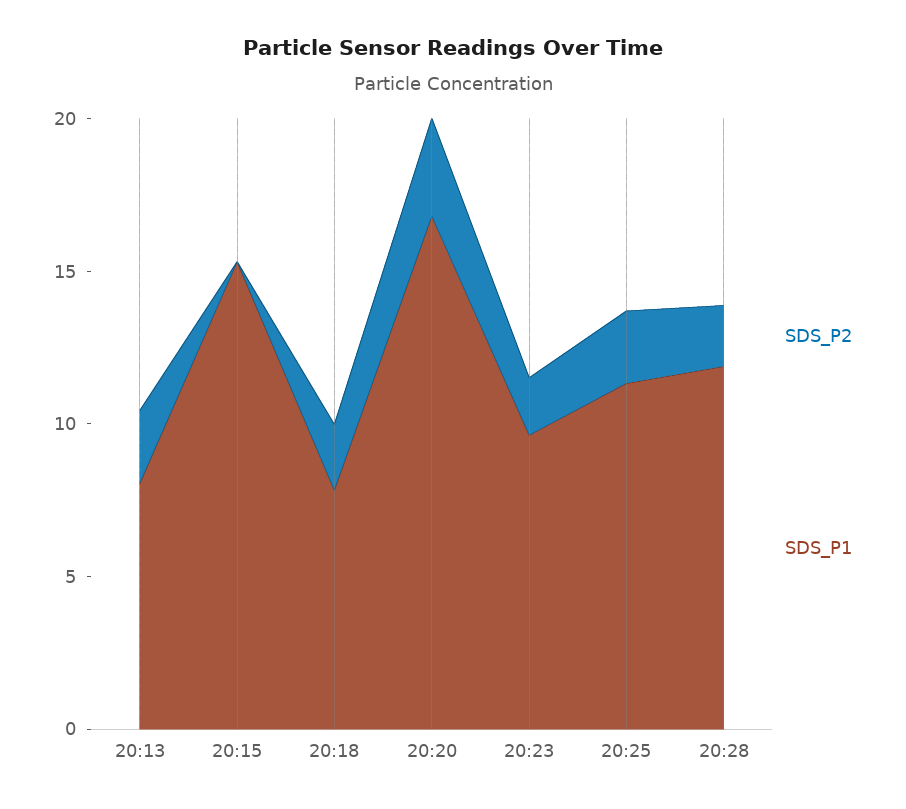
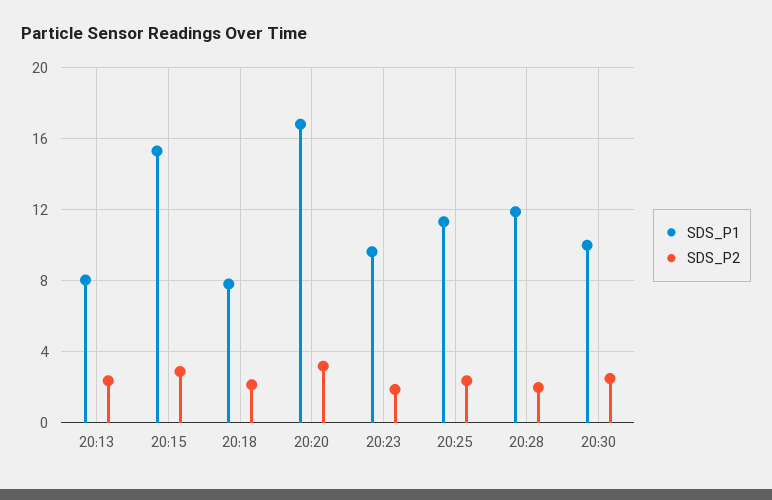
SDS_P2, 20:15: 0 -> 3
SDS_P1, 20:30: none -> 10
SDS_P2, 20:30: none -> 2.5

